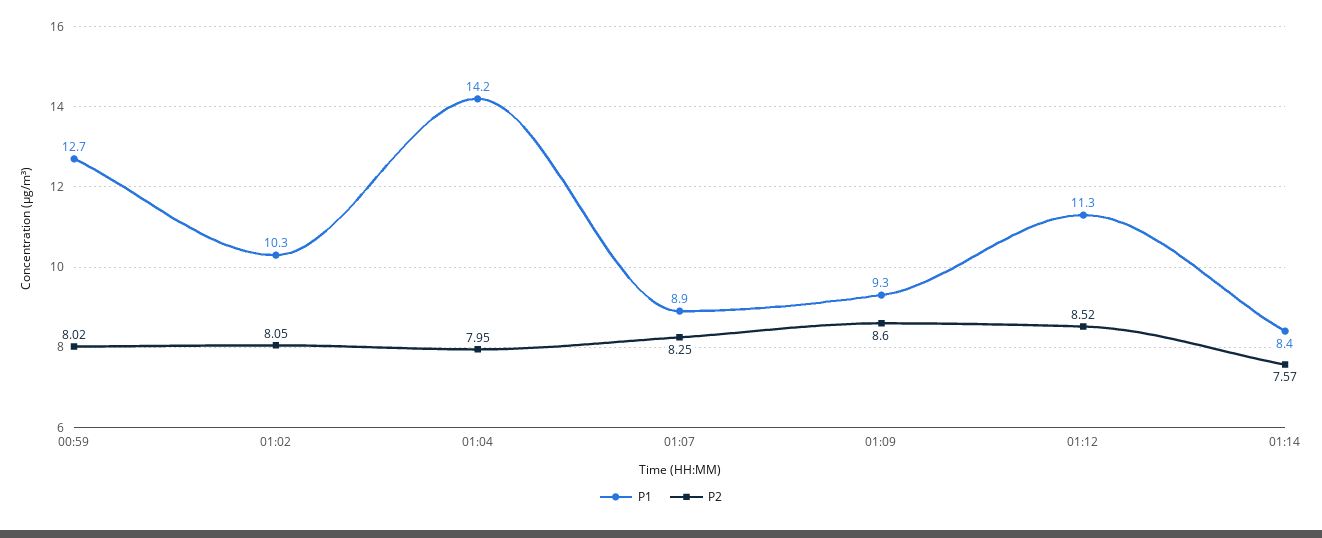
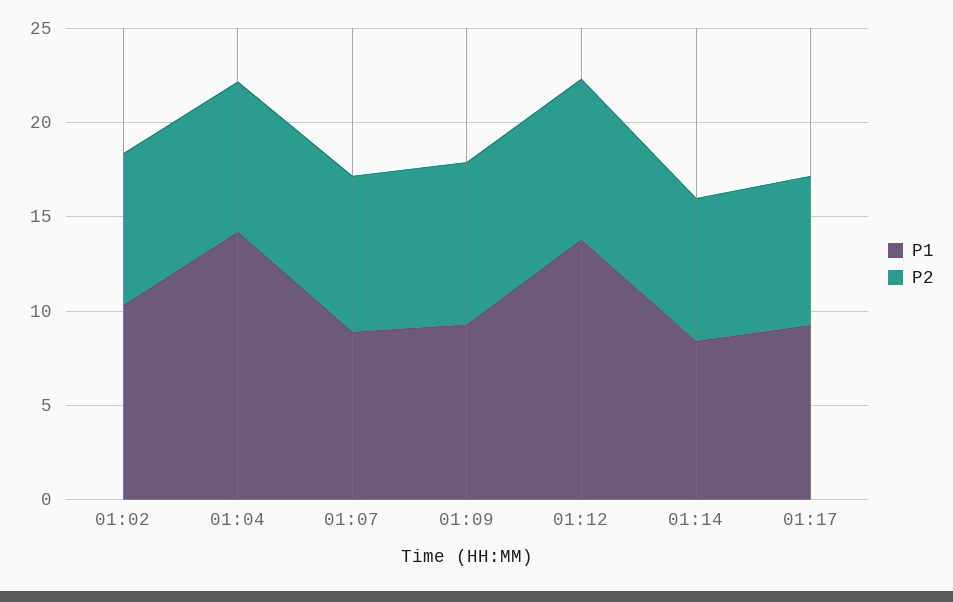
P1, 00:59: 12.7 -> none
P2, 00:59: 8.02 -> none
P1, 01:12: 11.3 -> 14
P1, 01:17: none -> 9
P2, 01:17: none -> 8

